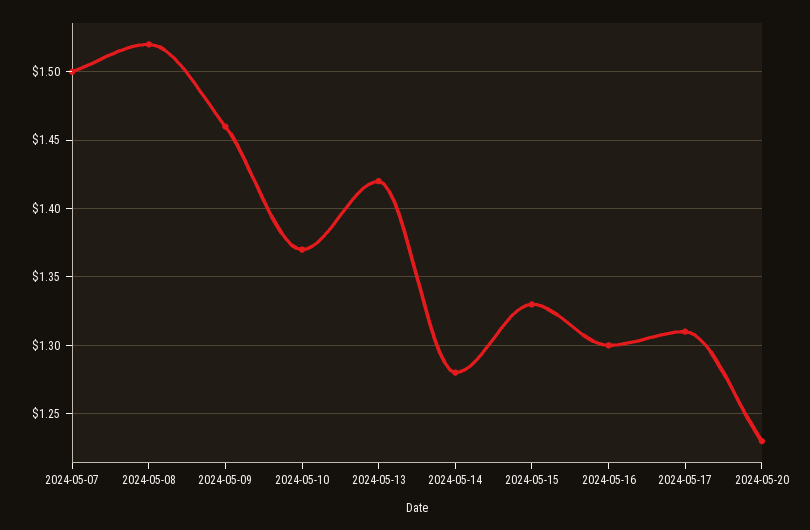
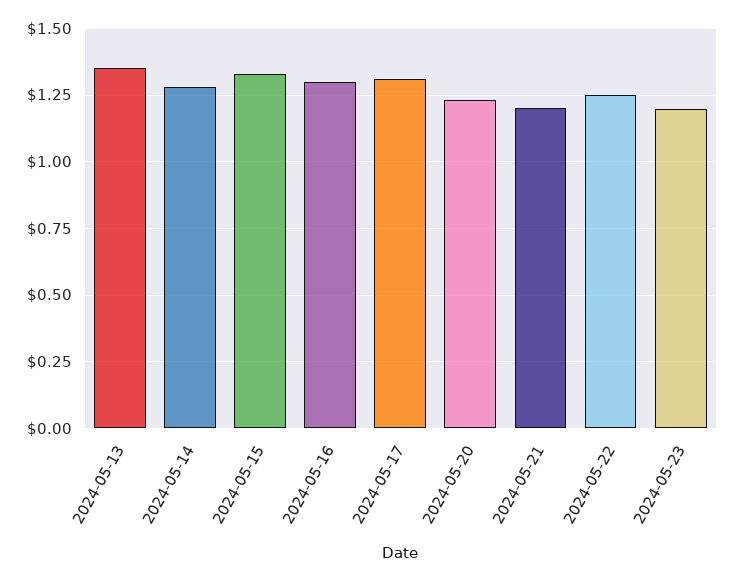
2024-05-07: 1.5 -> none
2024-05-08: 1.52 -> none
2024-05-09: 1.46 -> none
2024-05-10: 1.37 -> none
2024-05-13: 1.42 -> 1.35
2024-05-21: none -> 1.2
2024-05-22: none -> 1.25
2024-05-23: none -> 1.2

